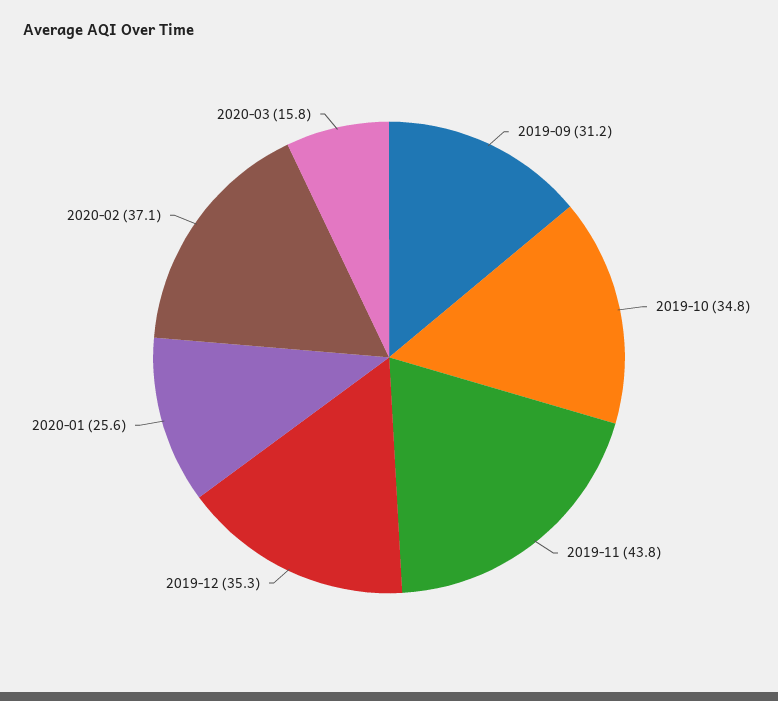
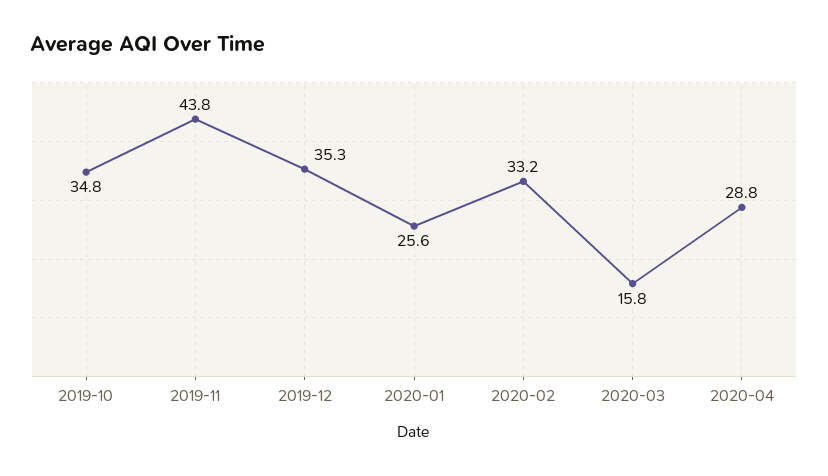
2019-09: 31.2 -> none
2020-02: 37.1 -> 33.2
2020-04: none -> 28.8

